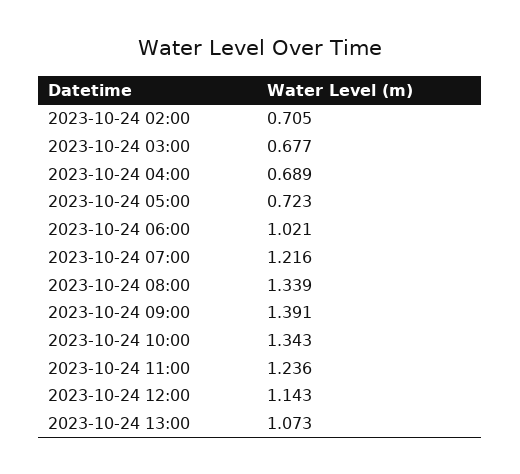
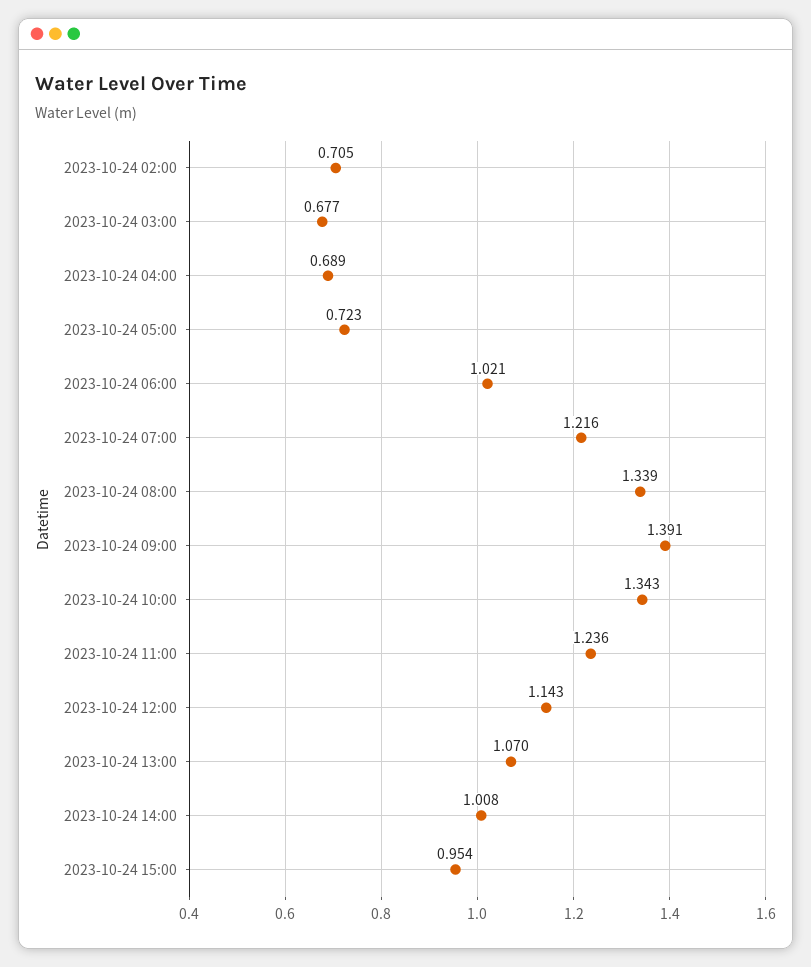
2023-10-24 13:00: 1.073 -> 1.07
2023-10-24 14:00: none -> 1.008
2023-10-24 15:00: none -> 0.954

